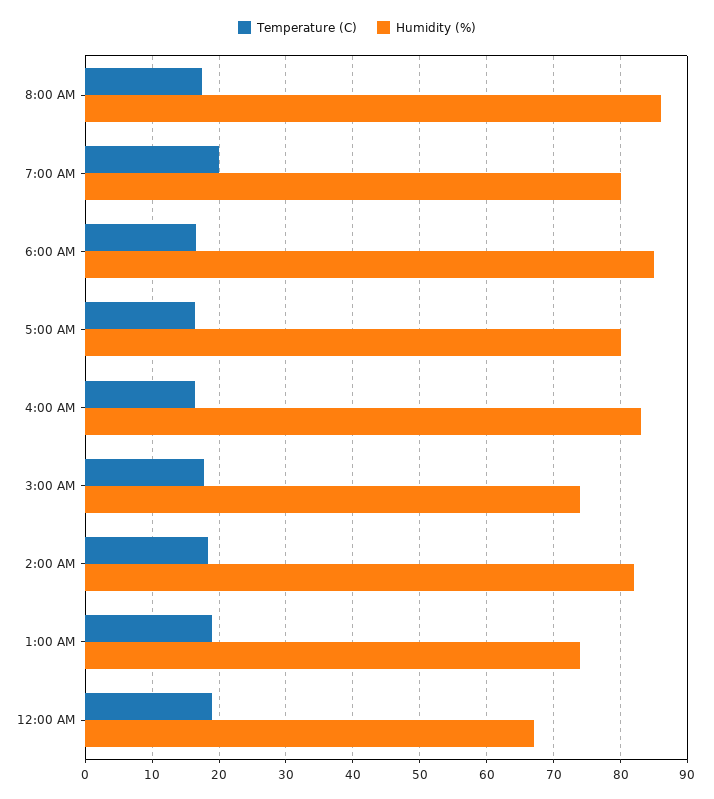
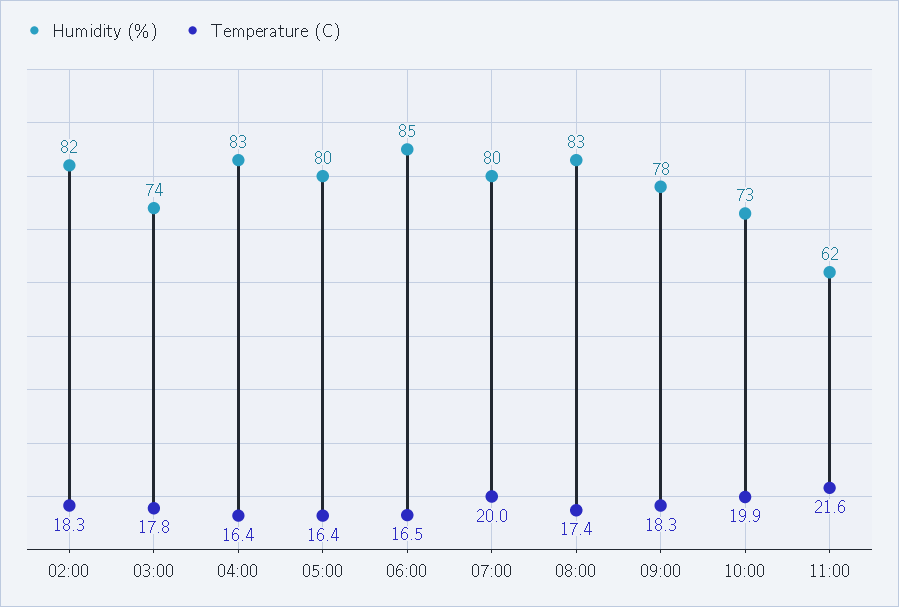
Humidity (%), 8:00 AM: 86 -> 83
Temperature (C), 1:00 AM: 19 -> none
Humidity (%), 1:00 AM: 74 -> none
Temperature (C), 12:00 AM: 19 -> none
Humidity (%), 12:00 AM: 67 -> none
Humidity (%), 09:00: none -> 78
Temperature (C), 09:00: none -> 18.3
Humidity (%), 10:00: none -> 73
Temperature (C), 10:00: none -> 19.9
Humidity (%), 11:00: none -> 62
Temperature (C), 11:00: none -> 21.6

